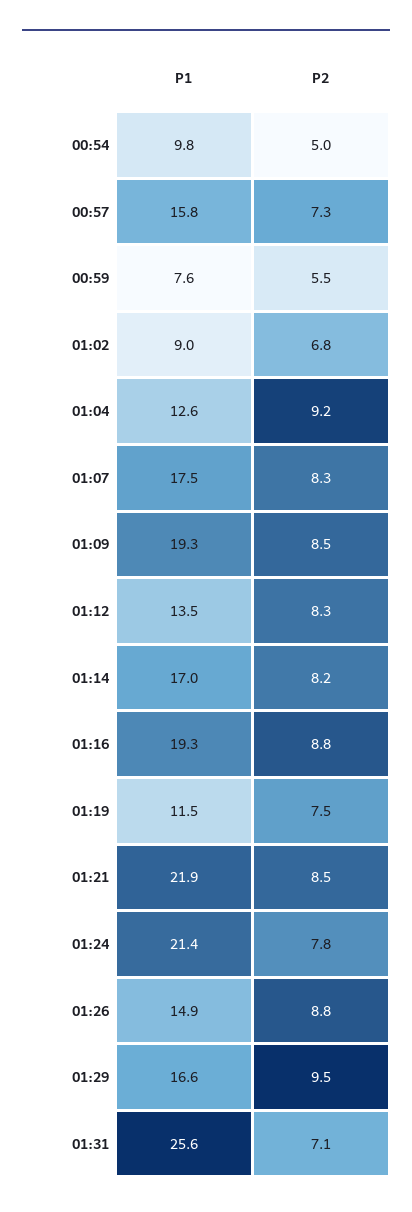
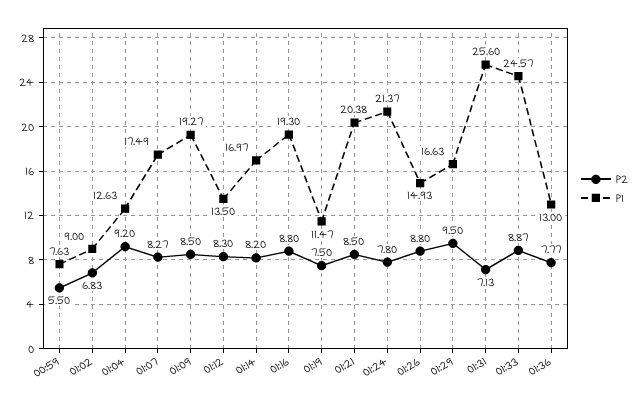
P1, 00:54: 9.8 -> none
P2, 00:54: 5 -> none
P1, 00:57: 15.8 -> none
P2, 00:57: 7.3 -> none
P1, 01:21: 21.9 -> 20.38
P2, 01:33: none -> 8.87
P1, 01:33: none -> 24.57
P2, 01:36: none -> 7.77
P1, 01:36: none -> 13

